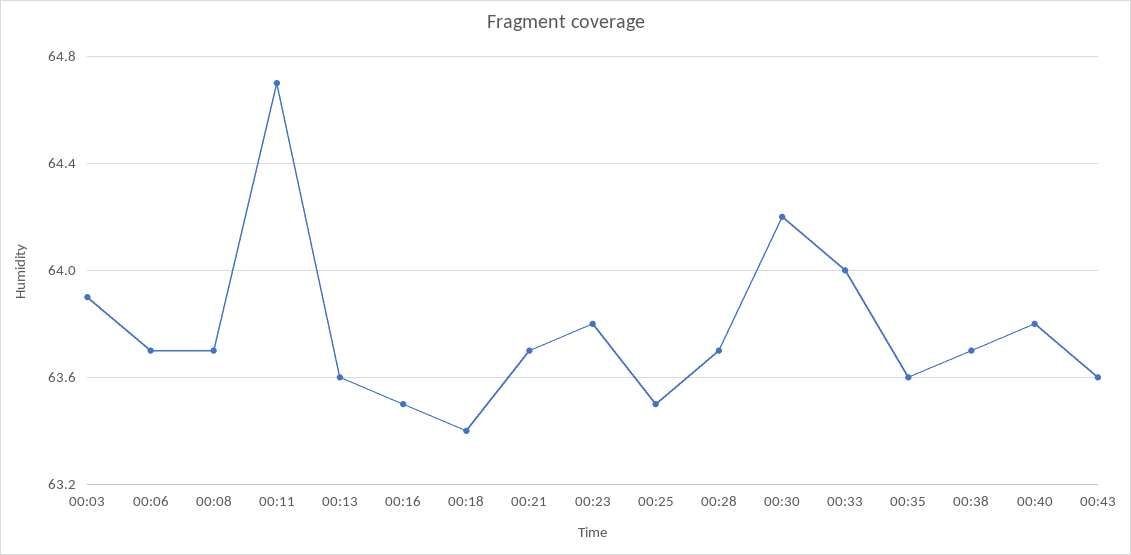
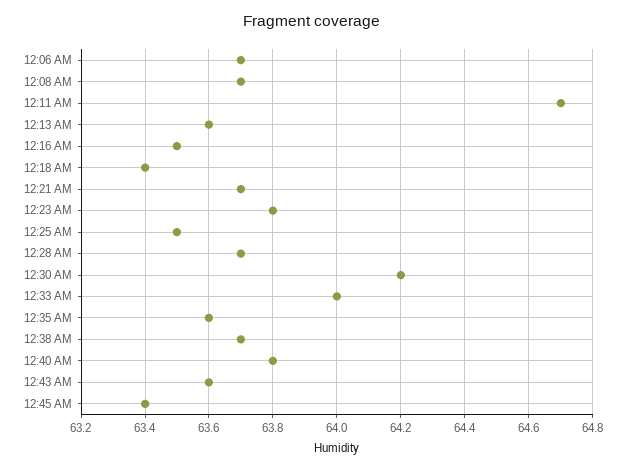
00:03: 63.9 -> none
12:45 AM: none -> 63.4

